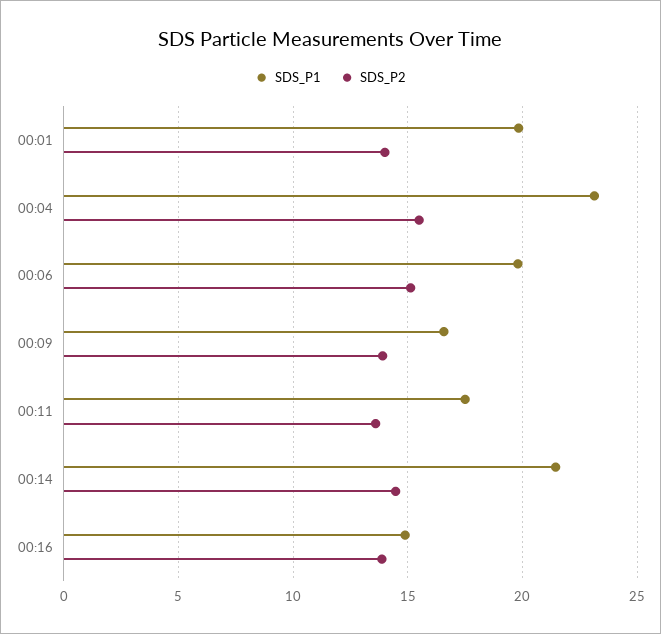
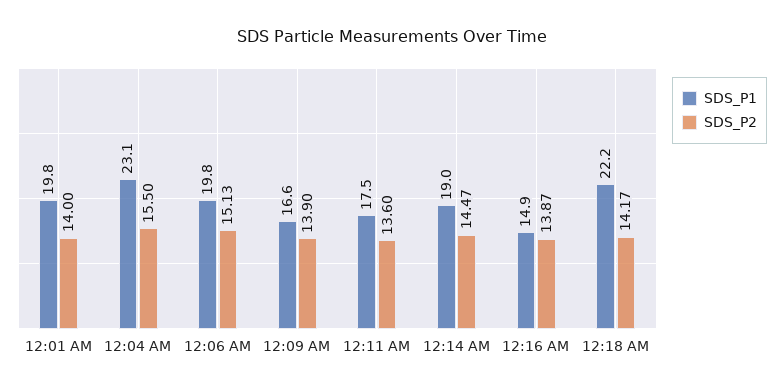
SDS_P1, 00:14: 21.5 -> 19
SDS_P1, 12:18 AM: none -> 22.2
SDS_P2, 12:18 AM: none -> 14.17

